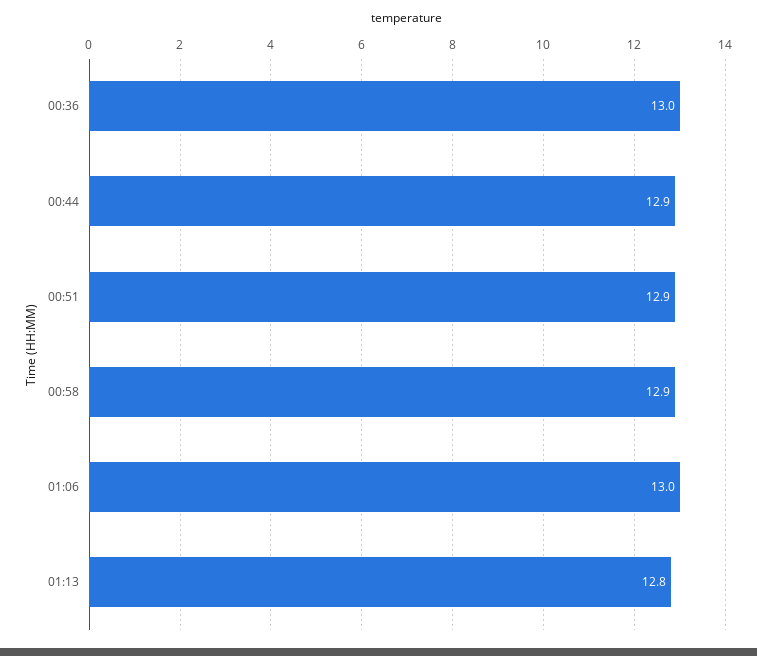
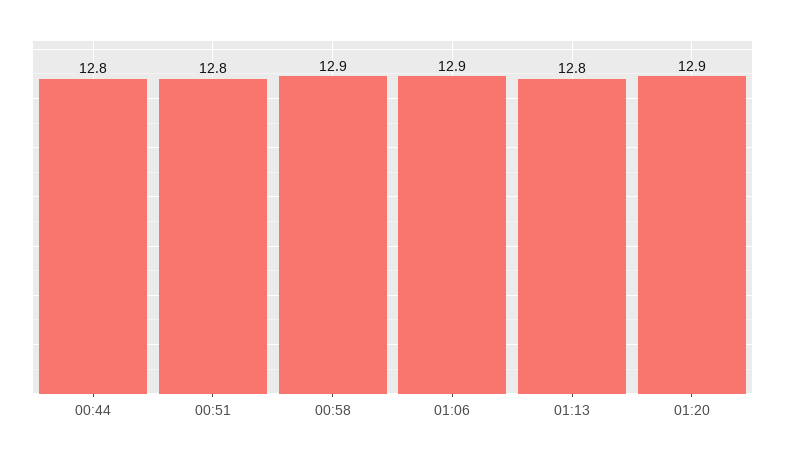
00:36: 13 -> none
00:44: 12.9 -> 12.8
00:51: 12.9 -> 12.8
01:06: 13 -> 12.9
01:20: none -> 12.9

